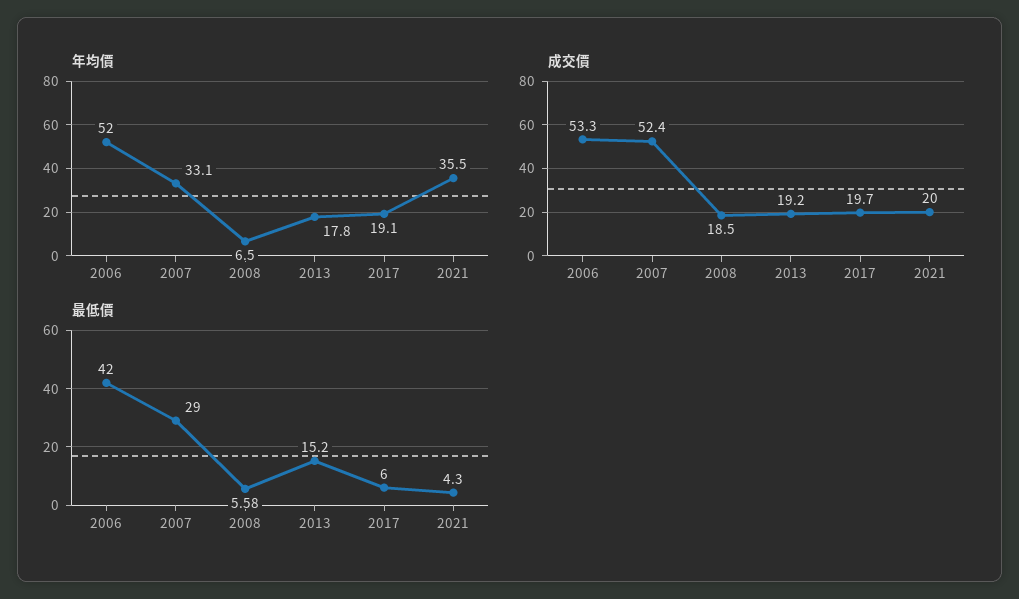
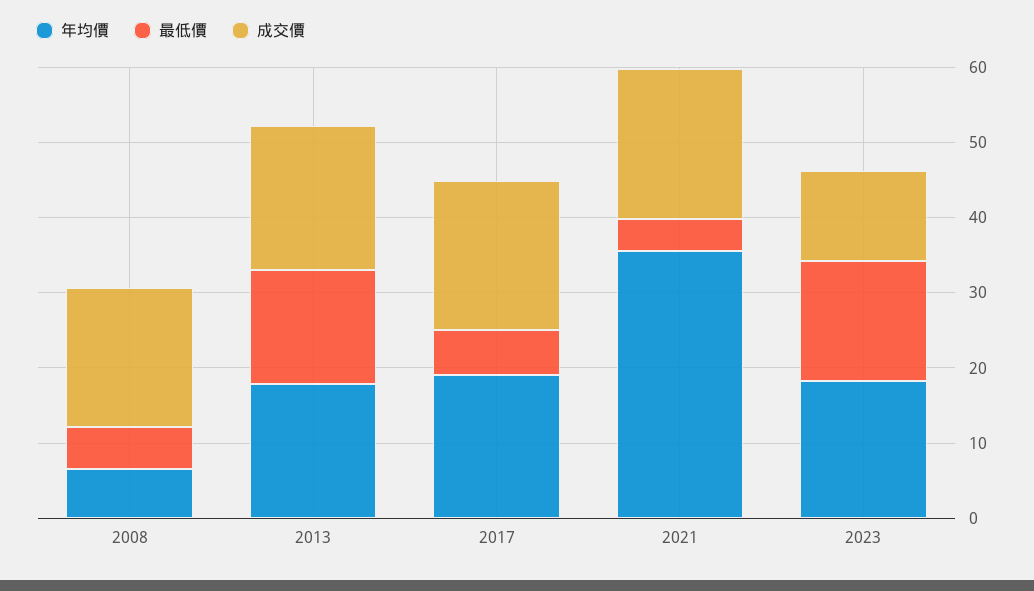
年均價, 2006: 52 -> none
年均價, 2007: 33.1 -> none
成交價, 2006: 53.3 -> none
成交價, 2007: 52.4 -> none
最低價, 2006: 42 -> none
最低價, 2007: 29 -> none
年均價, 2023: none -> 18
最低價, 2023: none -> 16
成交價, 2023: none -> 12

